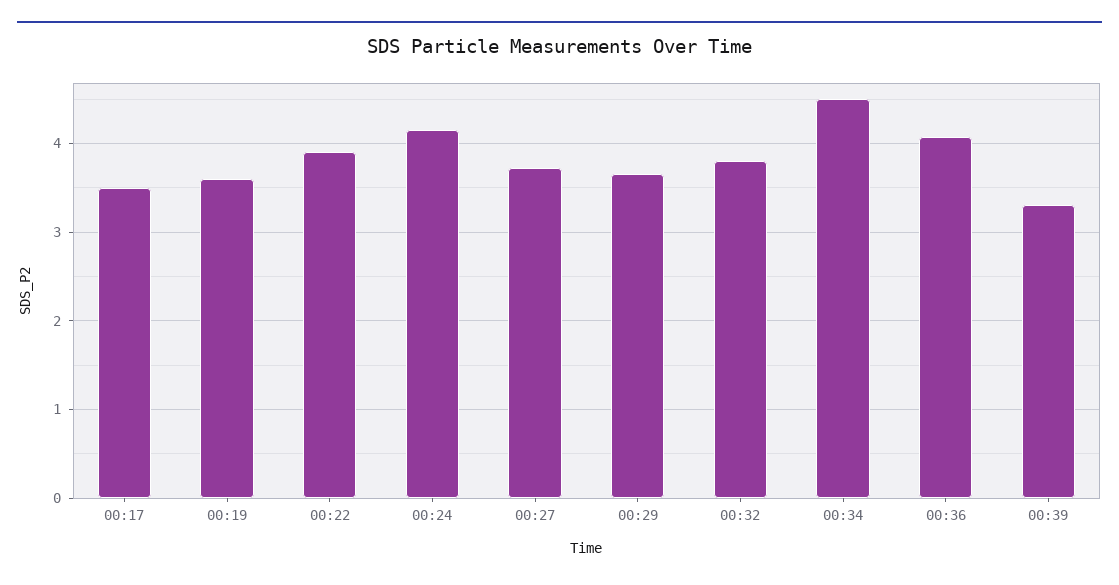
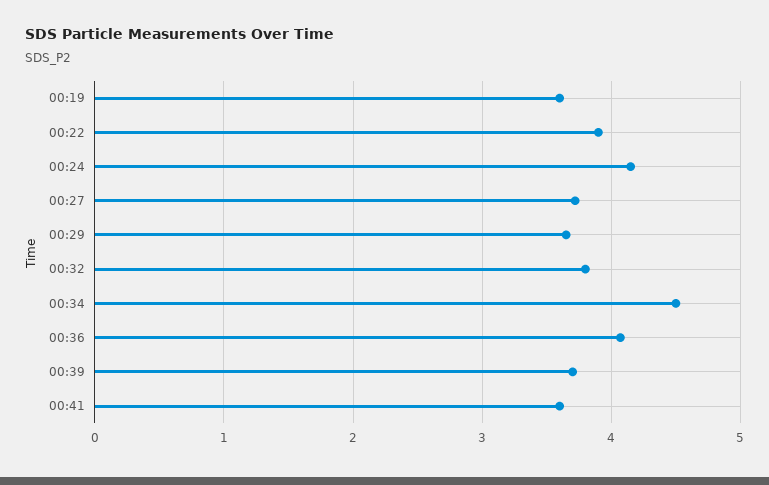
00:17: 3.5 -> none
00:39: 3.3 -> 3.7
00:41: none -> 3.6

